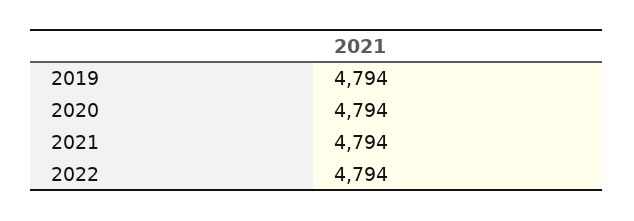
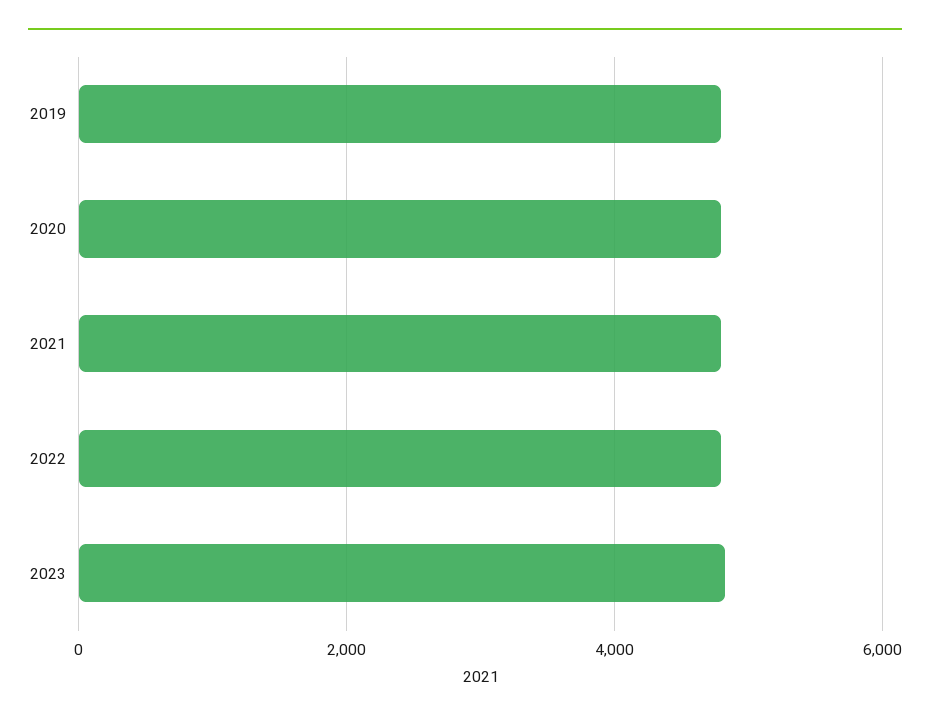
2023: none -> 4800

